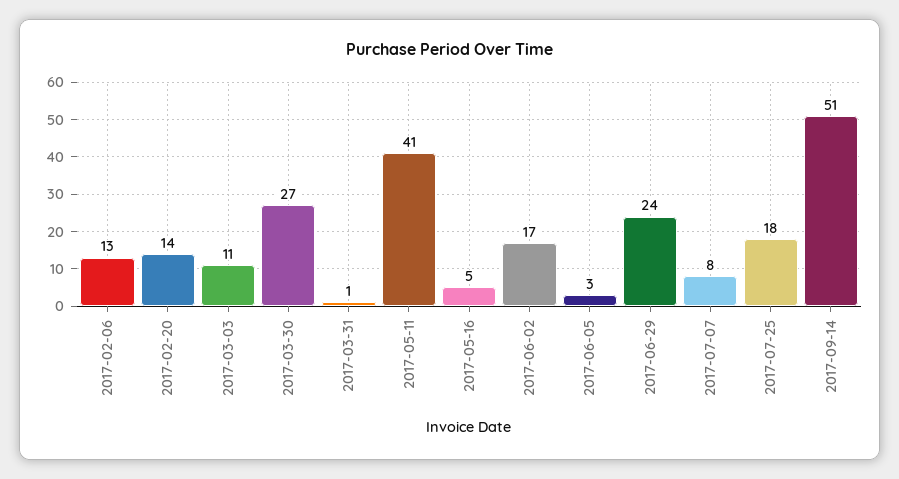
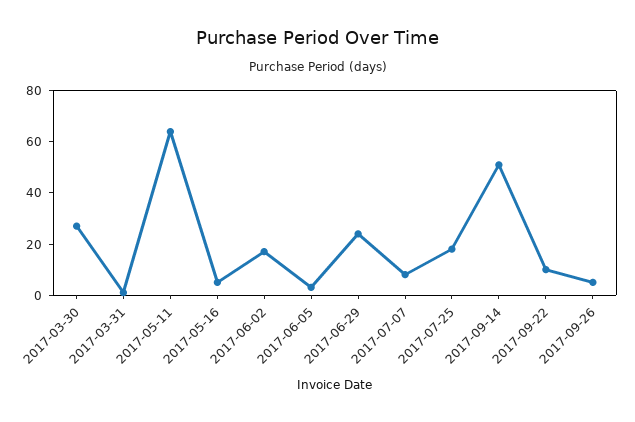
2017-02-06: 13 -> none
2017-02-20: 14 -> none
2017-03-03: 11 -> none
2017-05-11: 41 -> 65
2017-09-22: none -> 10
2017-09-26: none -> 5

